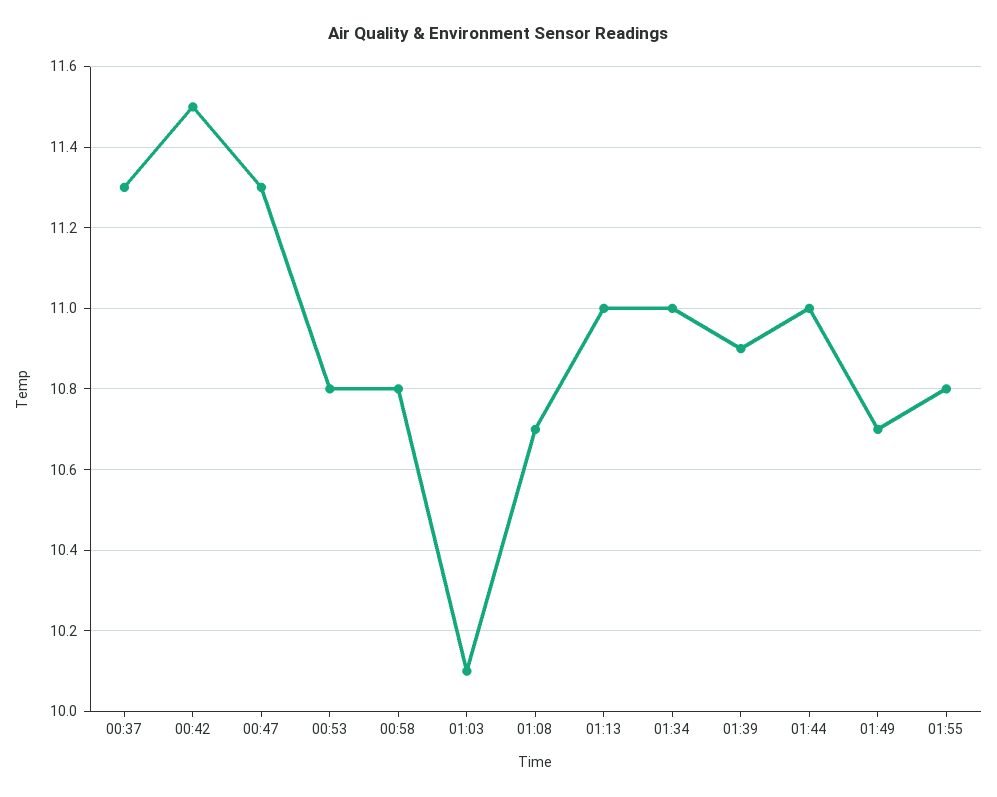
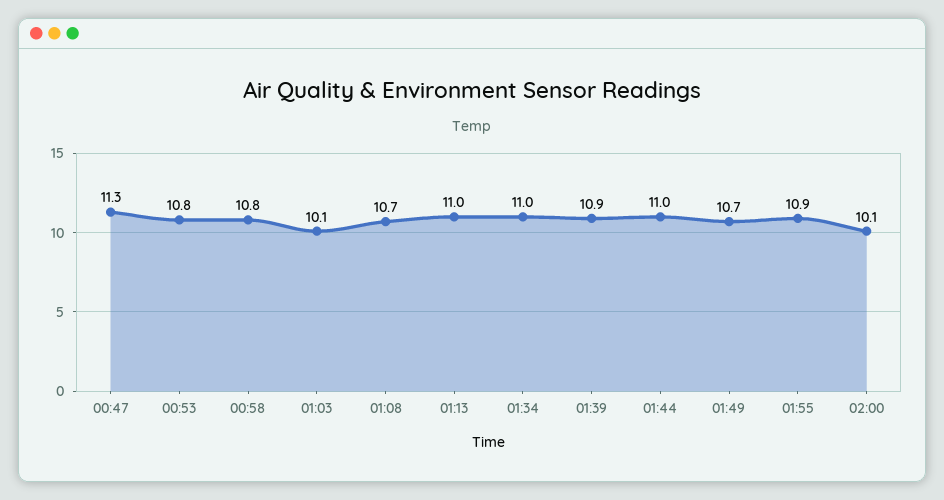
00:37: 11.3 -> none
00:42: 11.5 -> none
01:55: 10.8 -> 10.9
02:00: none -> 10.1

